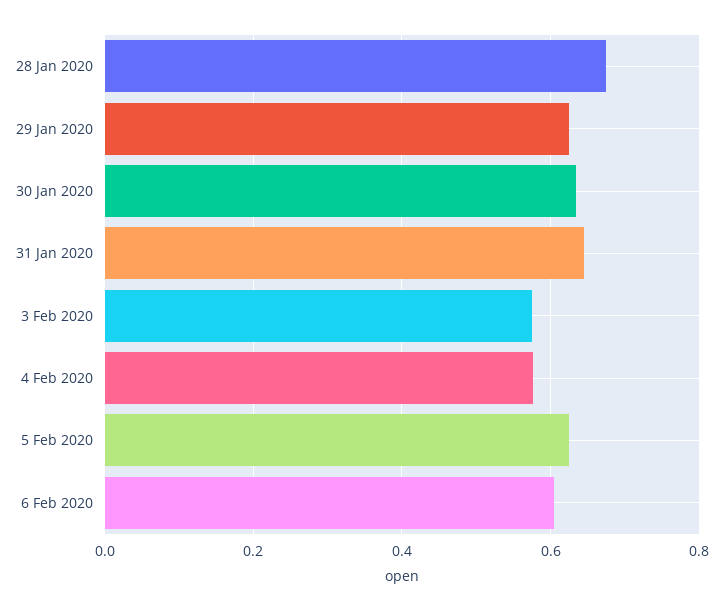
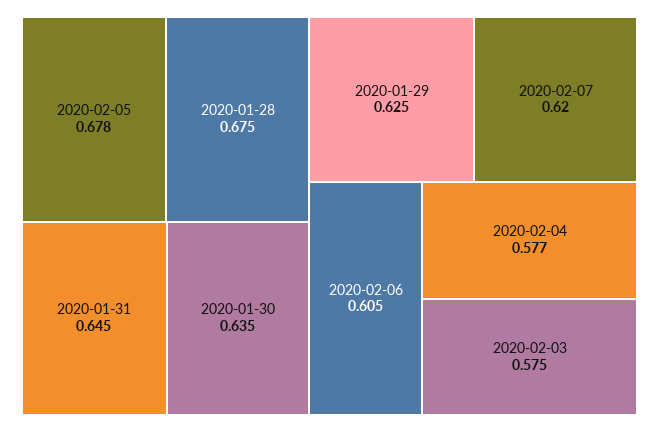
5 Feb 2020: 0.62 -> 0.678
2020-02-07: none -> 0.62

